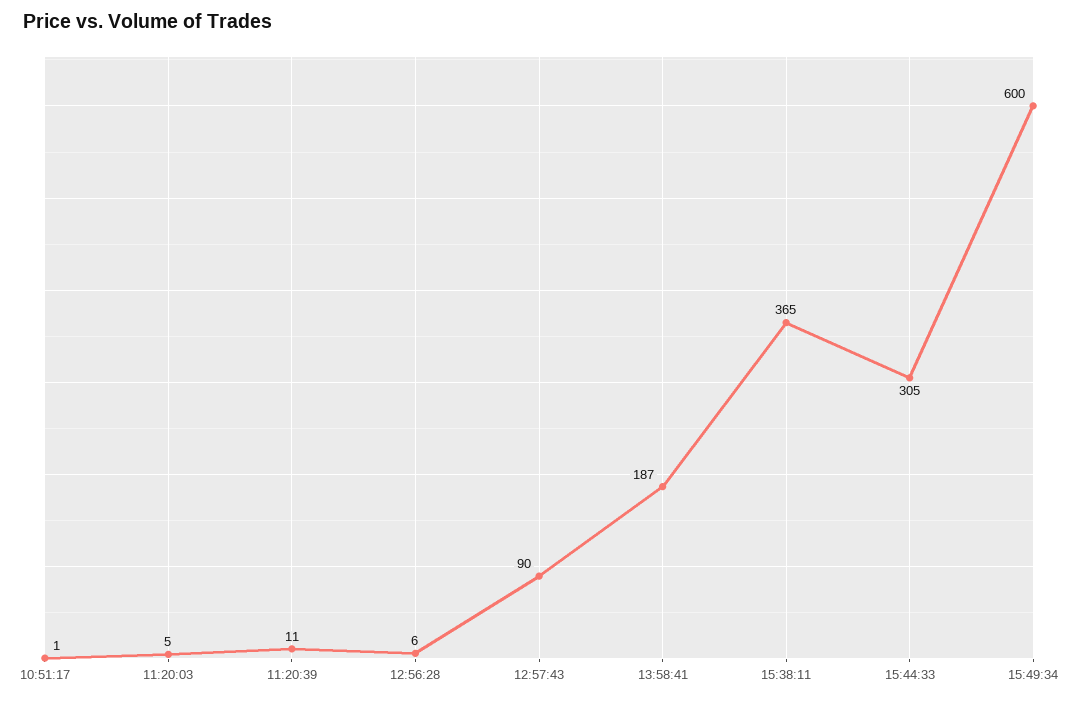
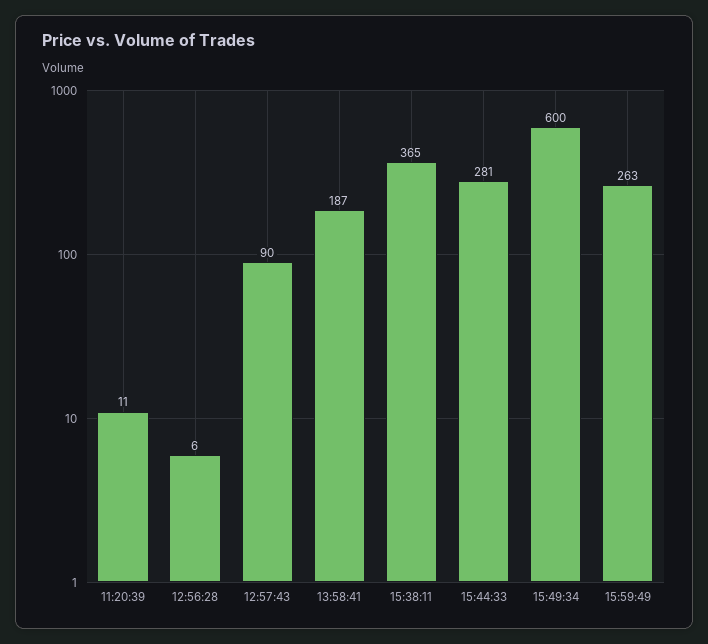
10:51:17: 1 -> none
11:20:03: 5 -> none
15:44:33: 305 -> 281
15:59:49: none -> 263

